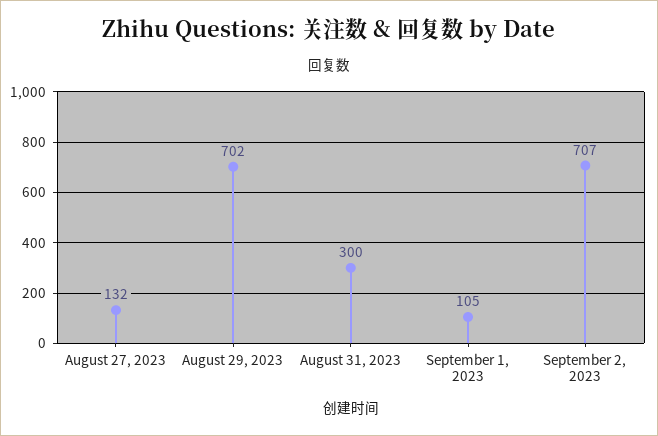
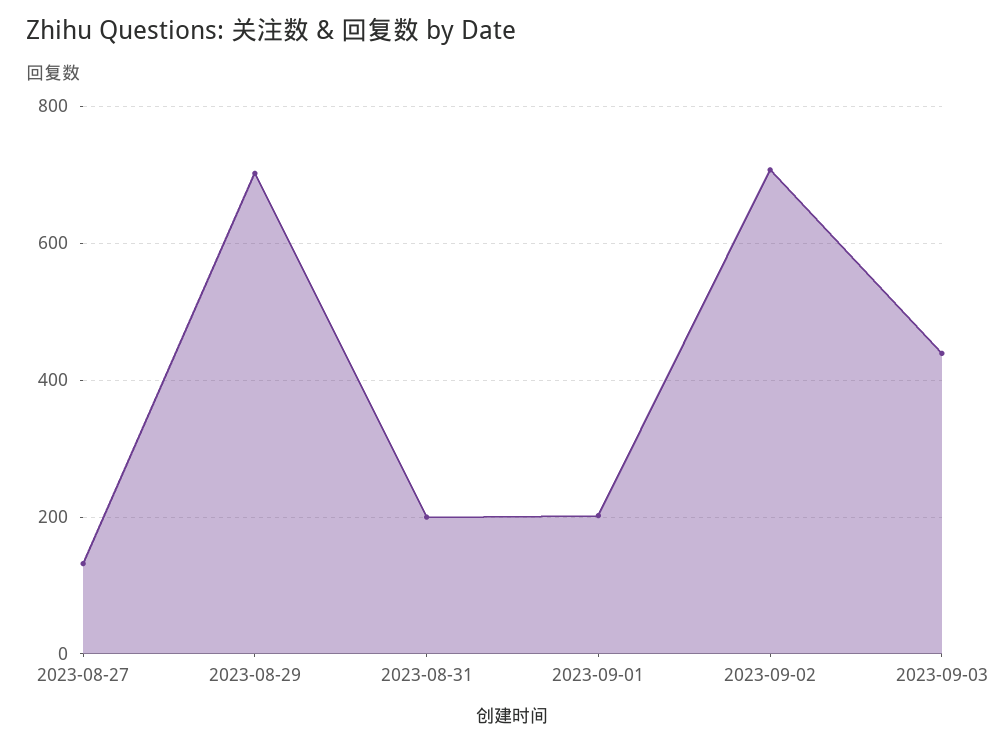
August 31, 2023: 300 -> 200
September 1, 2023: 105 -> 200
2023-09-03: none -> 440

